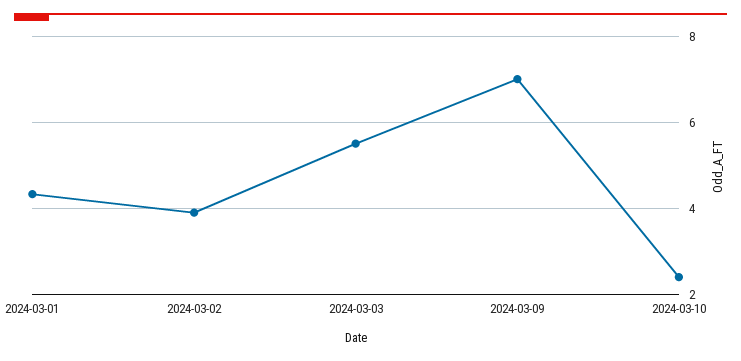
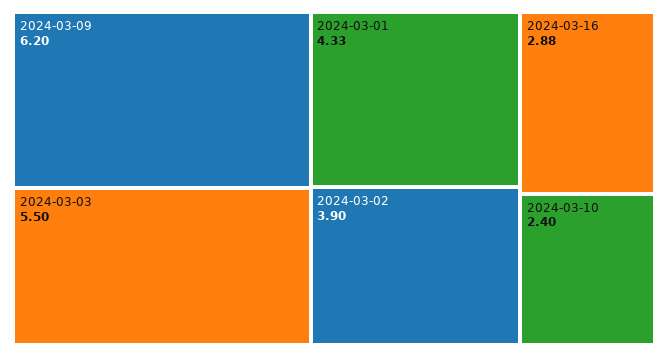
2024-03-09: 7 -> 6.2
2024-03-16: none -> 2.88

